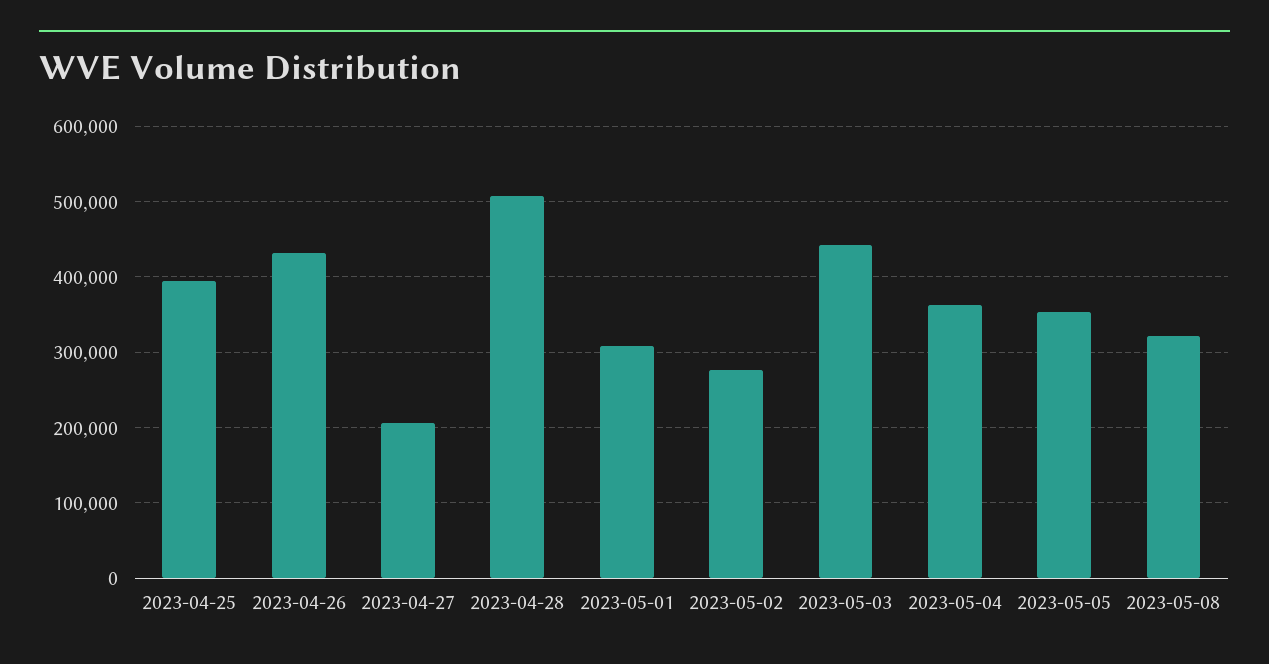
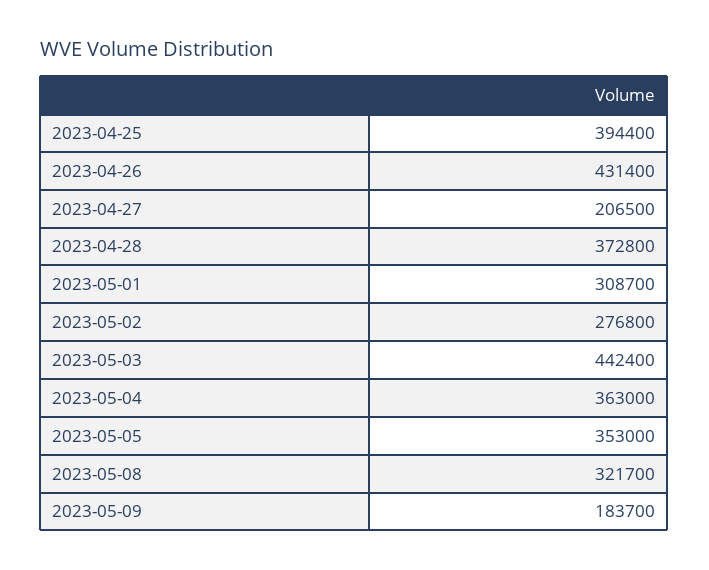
2023-04-28: 510000 -> 372800
2023-05-09: none -> 183700

